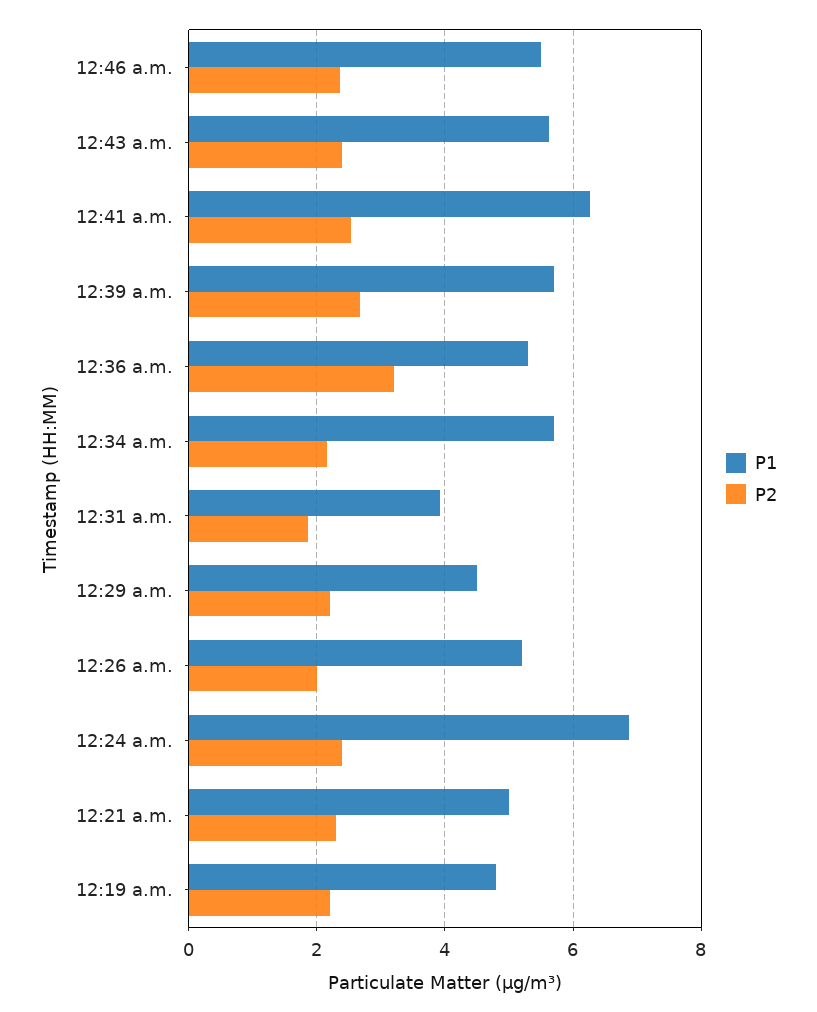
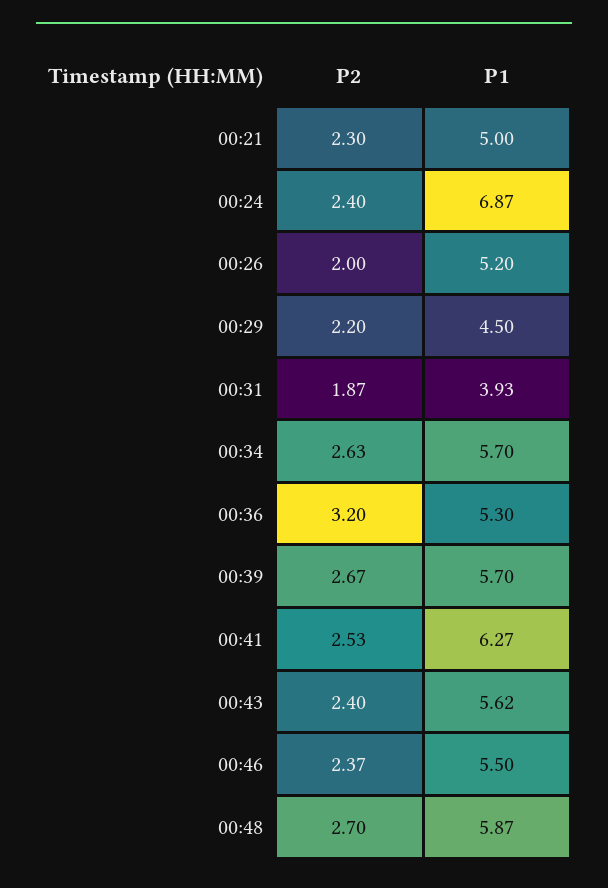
P2, 12:34 a.m.: 2.2 -> 2.63
P1, 12:19 a.m.: 4.8 -> none
P2, 12:19 a.m.: 2.2 -> none
P2, 00:48: none -> 2.7
P1, 00:48: none -> 5.87

